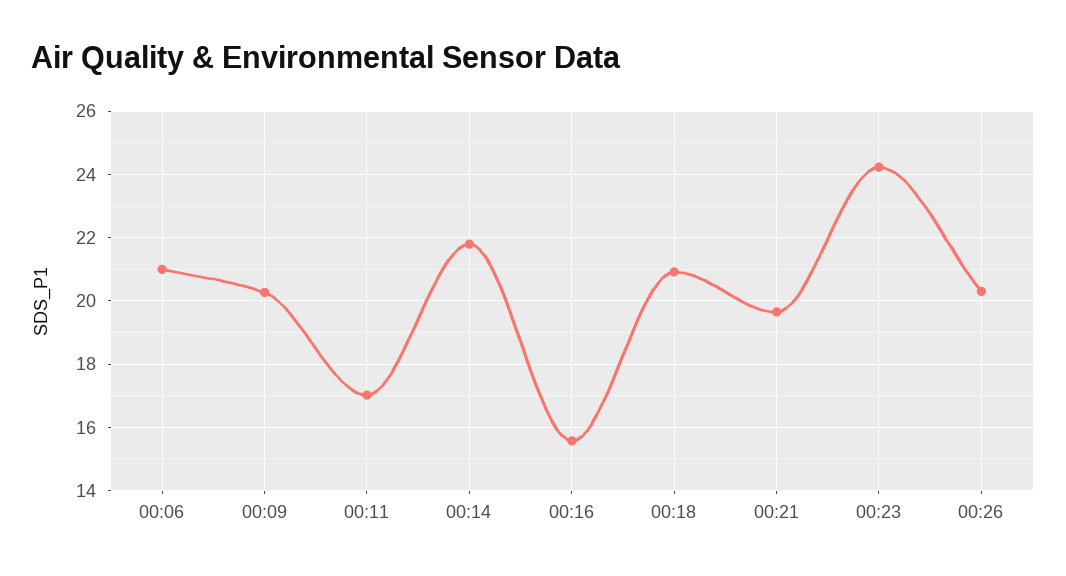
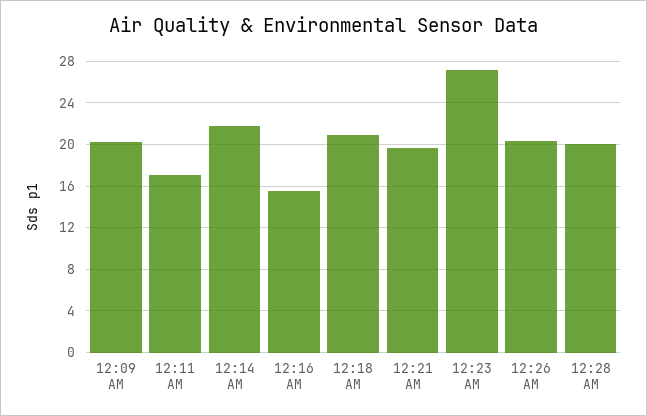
00:06: 21 -> none
00:23: 24.2 -> 27
12:28 AM: none -> 20

